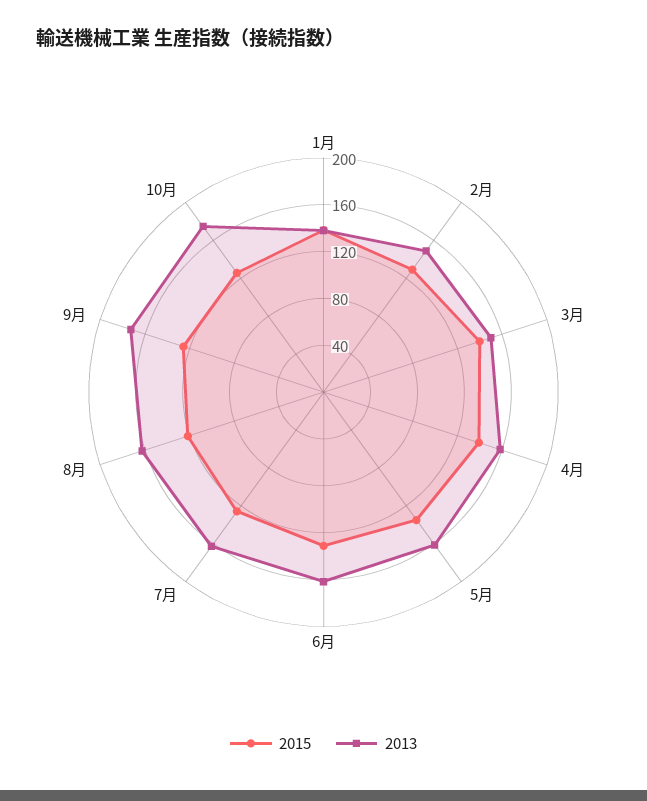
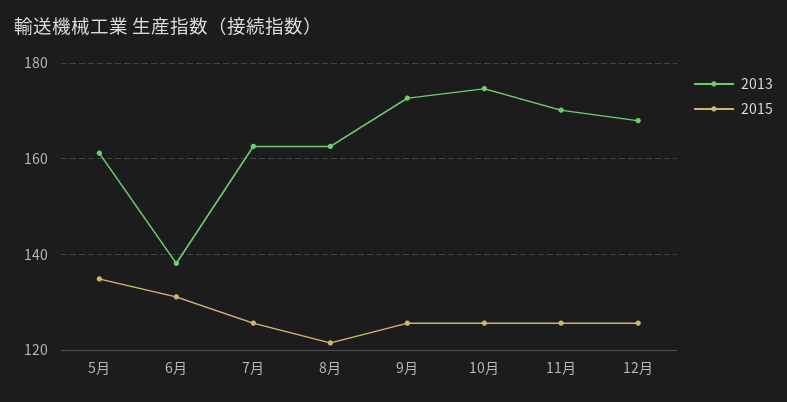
2015, 1月: 140 -> none
2013, 1月: 140 -> none
2015, 2月: 130 -> none
2013, 2月: 150 -> none
2015, 3月: 140 -> none
2013, 3月: 150 -> none
2015, 4月: 140 -> none
2013, 4月: 160 -> none
2013, 6月: 160 -> 138
2013, 11月: none -> 170
2015, 11月: none -> 126
2013, 12月: none -> 168
2015, 12月: none -> 126

